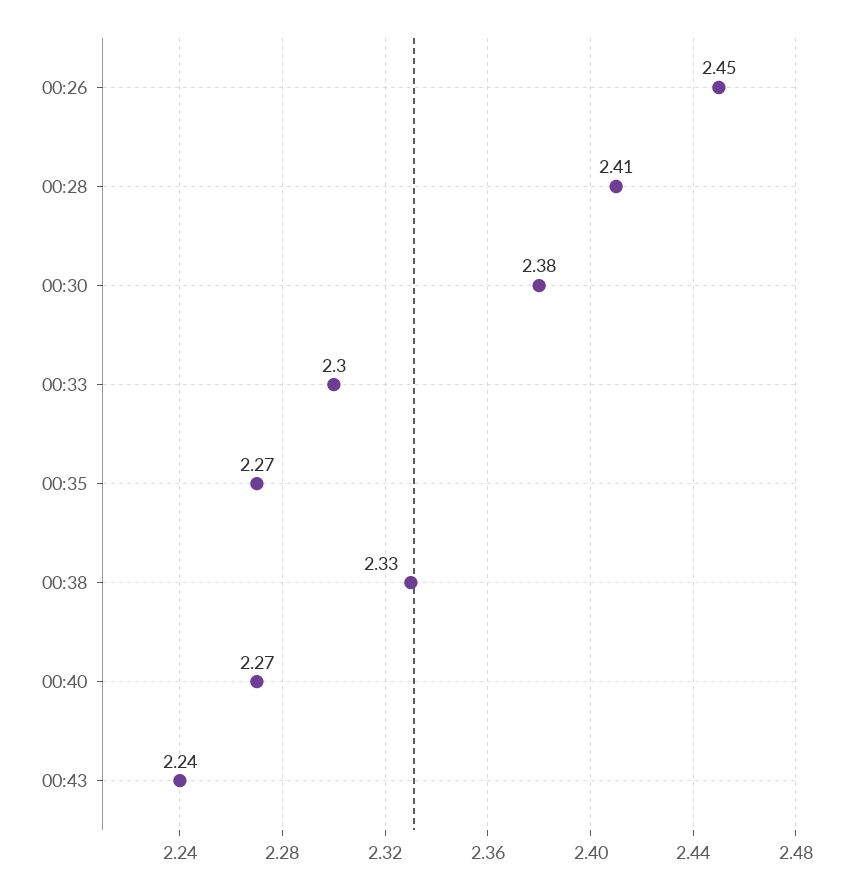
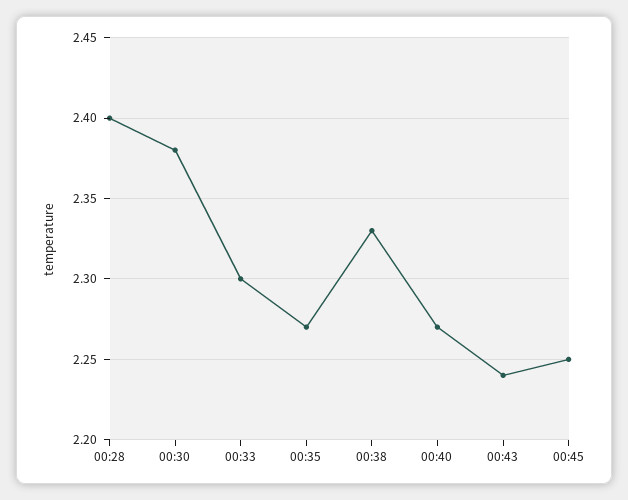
00:26: 2.45 -> none
00:28: 2.41 -> 2.4
00:45: none -> 2.25

